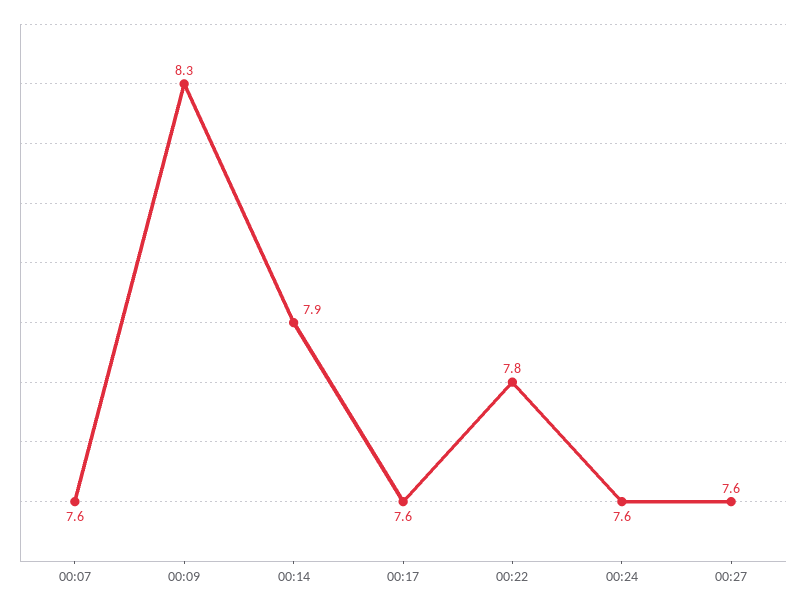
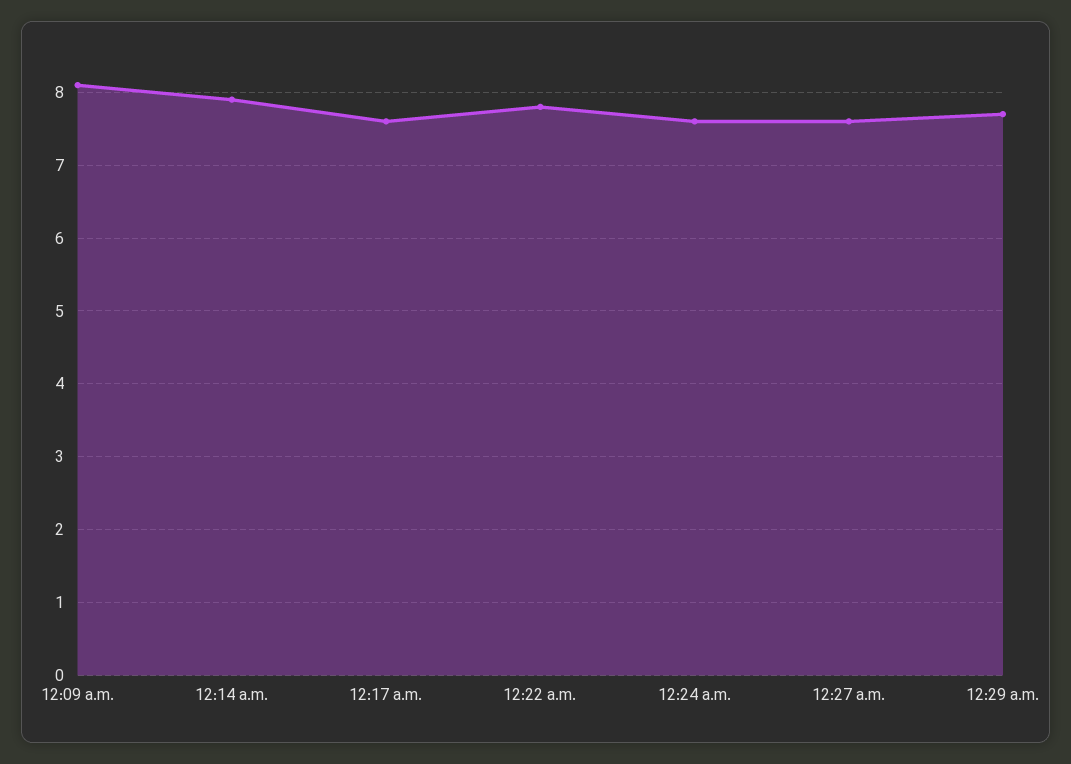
00:07: 7.6 -> none
00:09: 8.3 -> 8.1
12:29 a.m.: none -> 7.7

